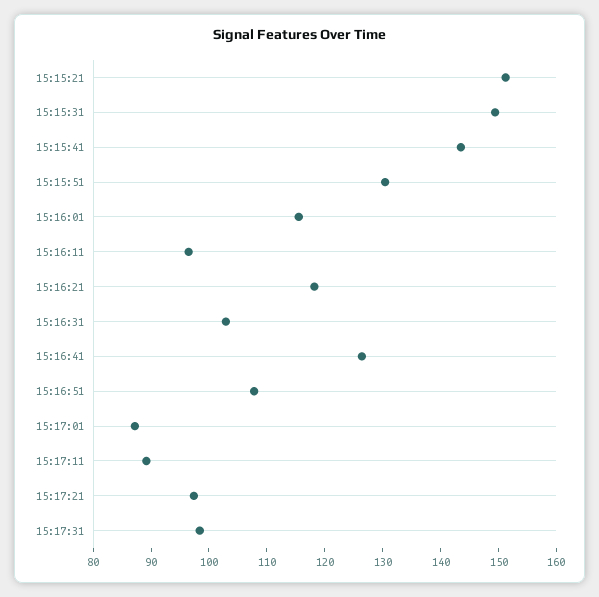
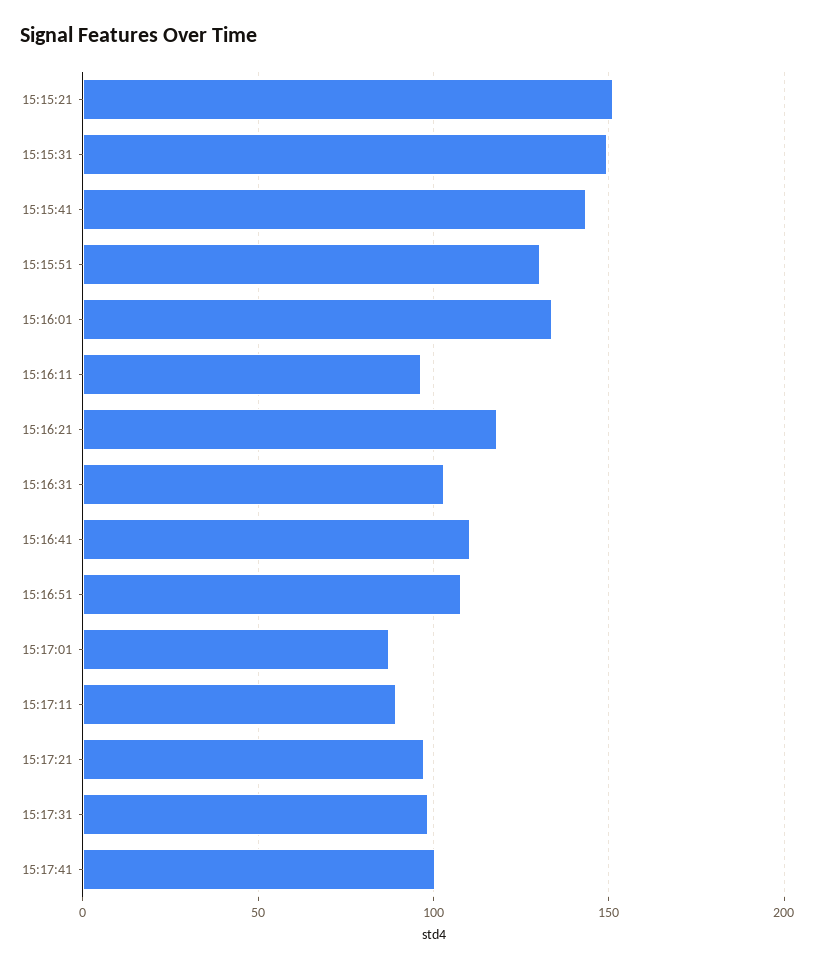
15:16:01: 116 -> 135
15:16:41: 126 -> 110
15:17:41: none -> 100

